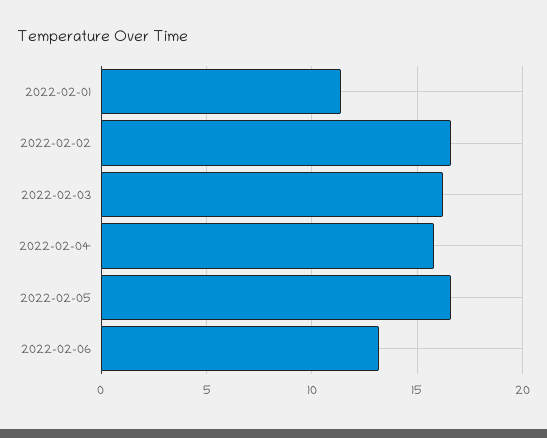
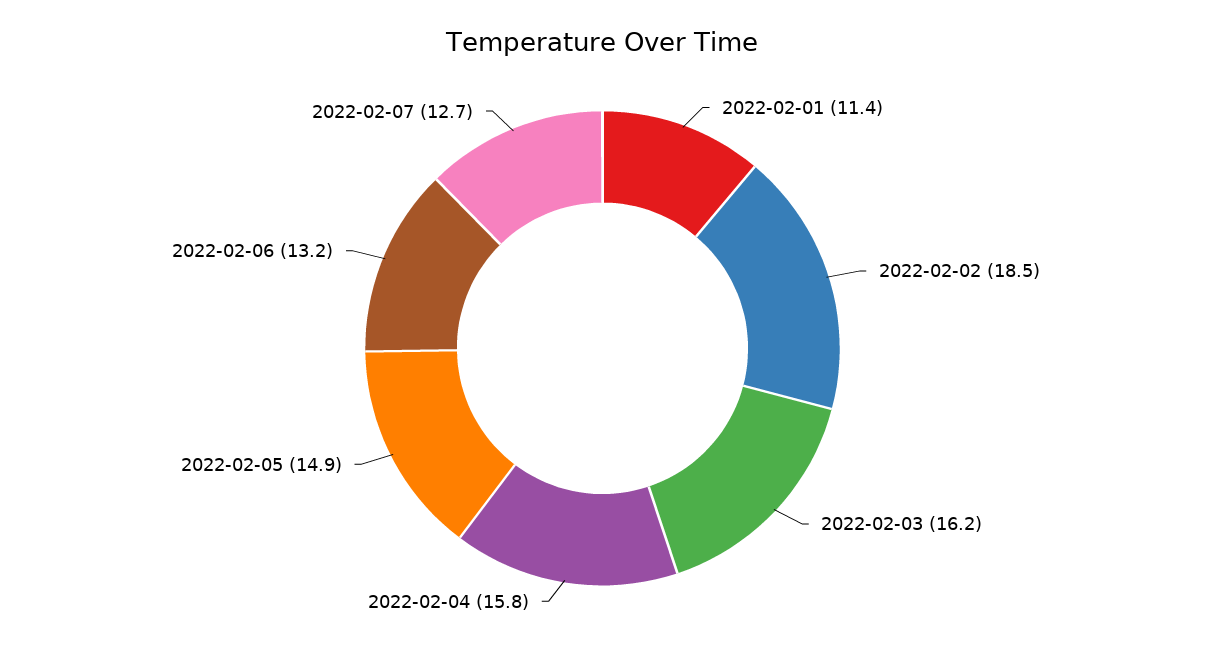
2022-02-02: 16.5 -> 18.5
2022-02-05: 16.5 -> 14.9
2022-02-07: none -> 12.7

